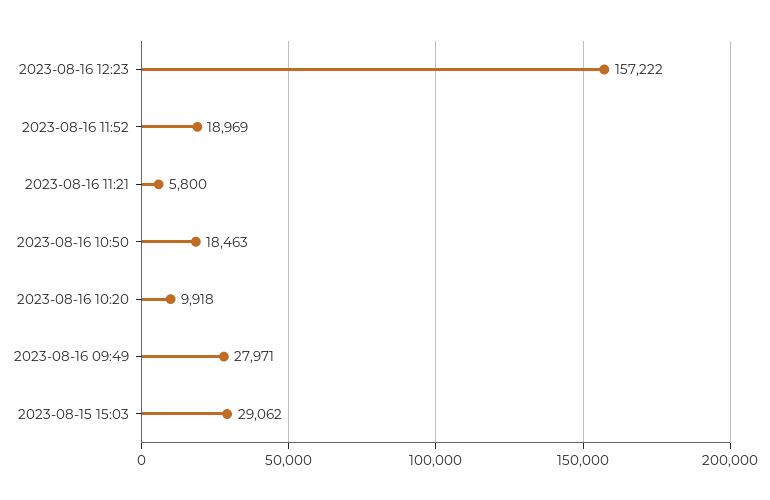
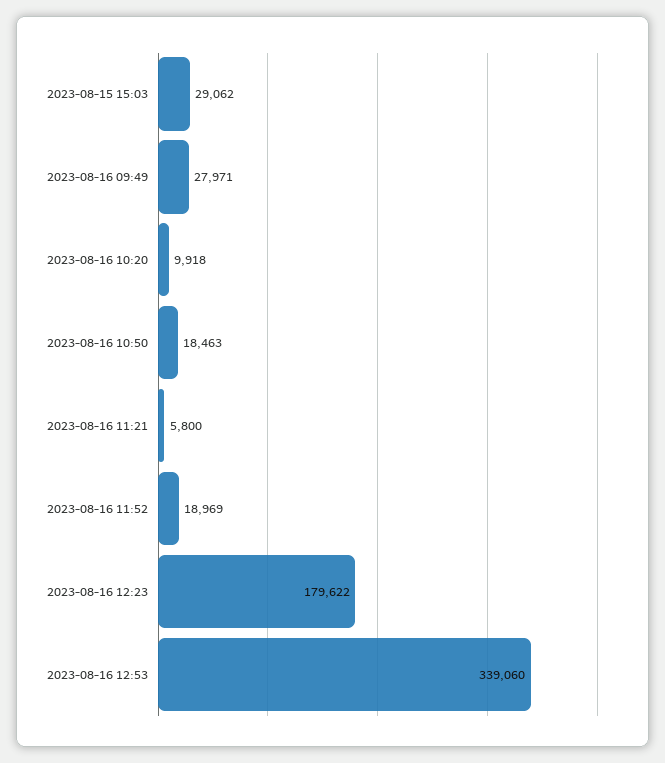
2023-08-16 12:23: 157222 -> 179622
2023-08-16 12:53: none -> 339060

